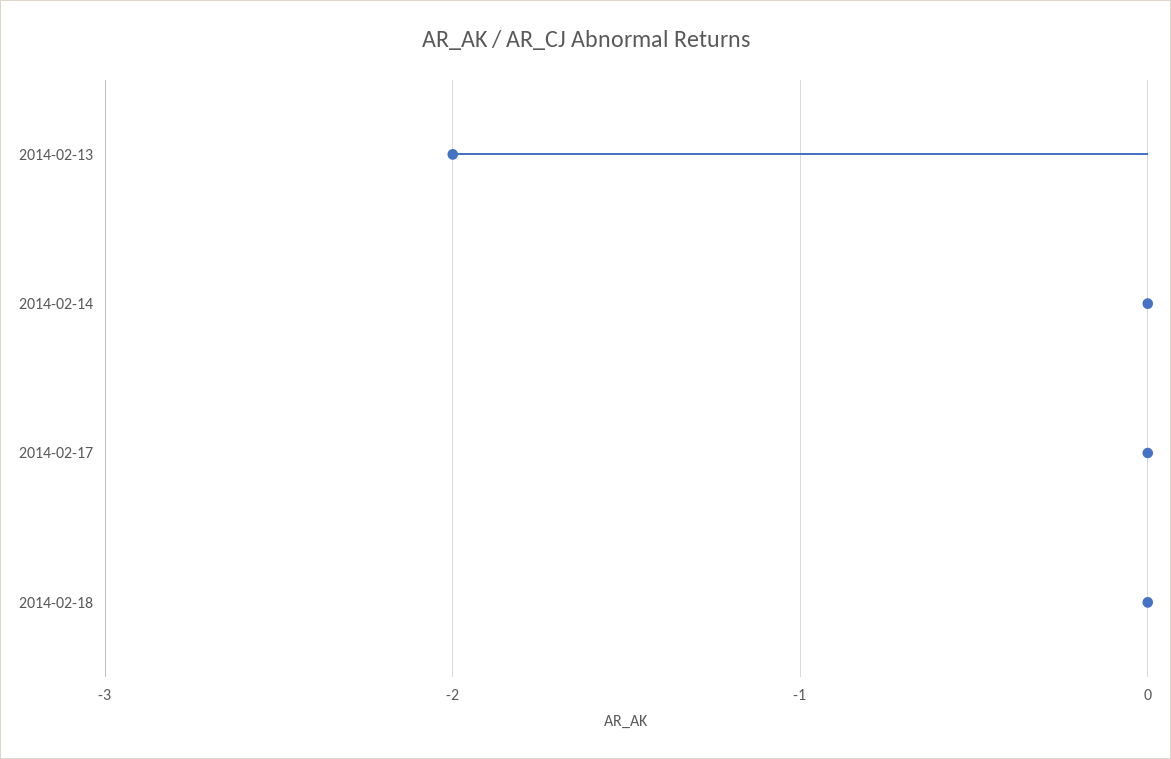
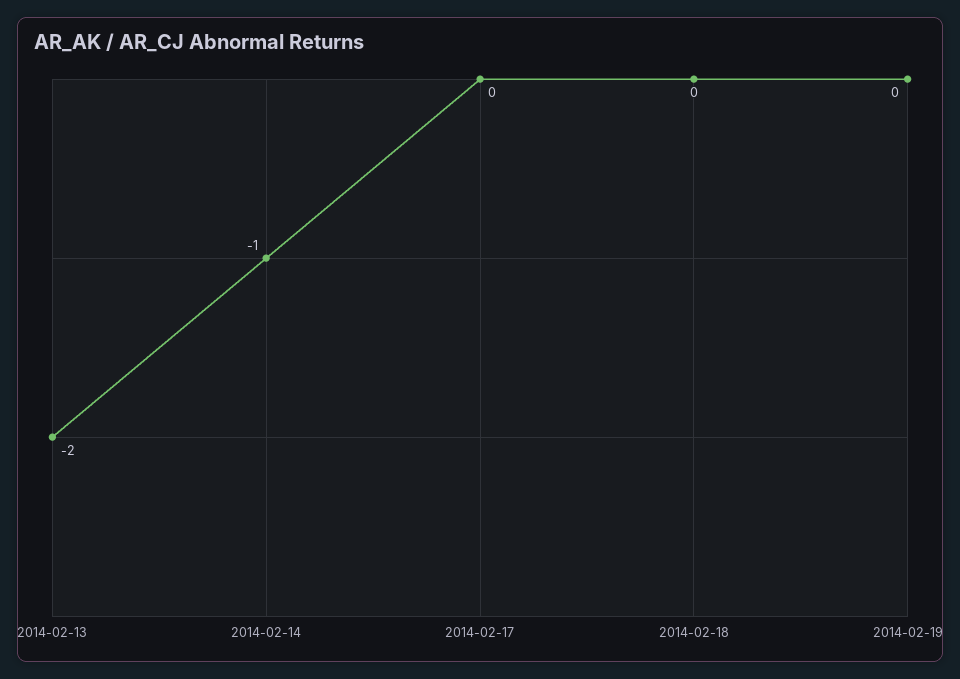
2014-02-14: 0 -> -1
2014-02-19: none -> 0

